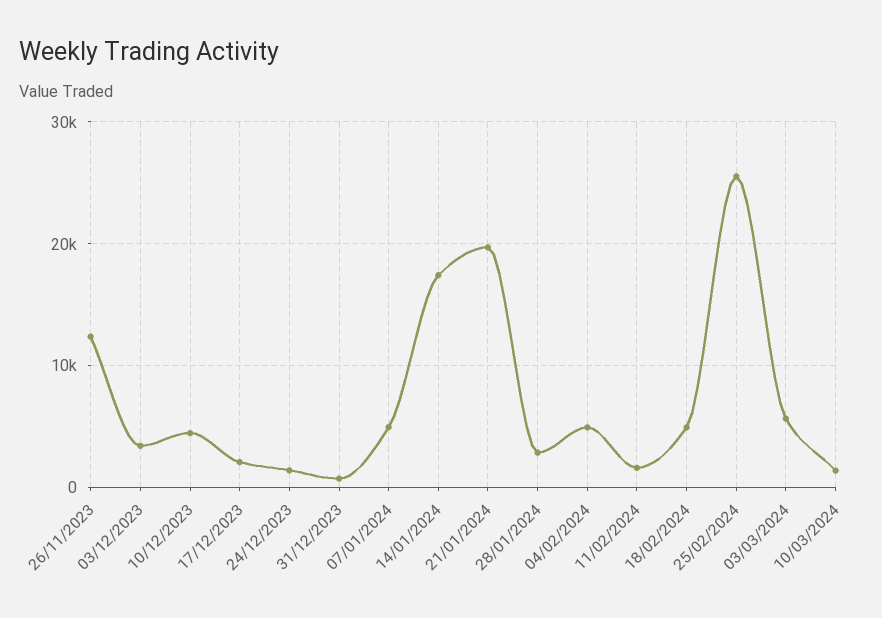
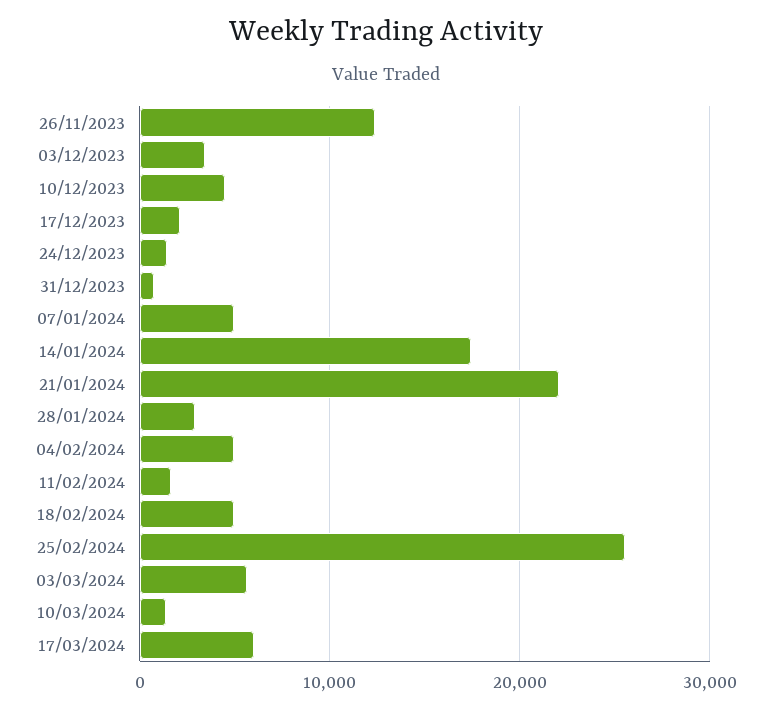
21/01/2024: 20000 -> 22000
17/03/2024: none -> 6000

